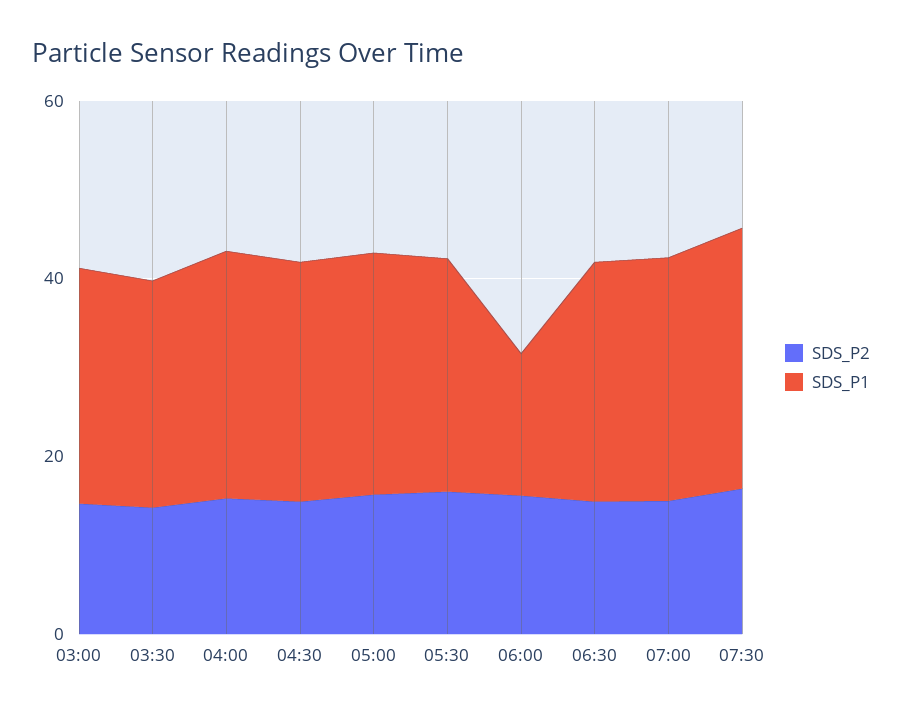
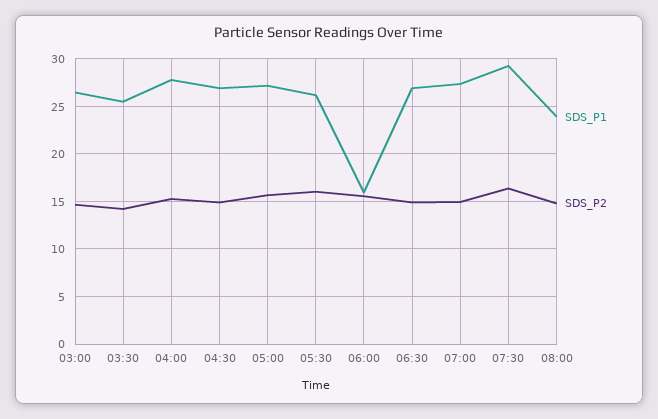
SDS_P1, 08:00: none -> 24
SDS_P2, 08:00: none -> 15

